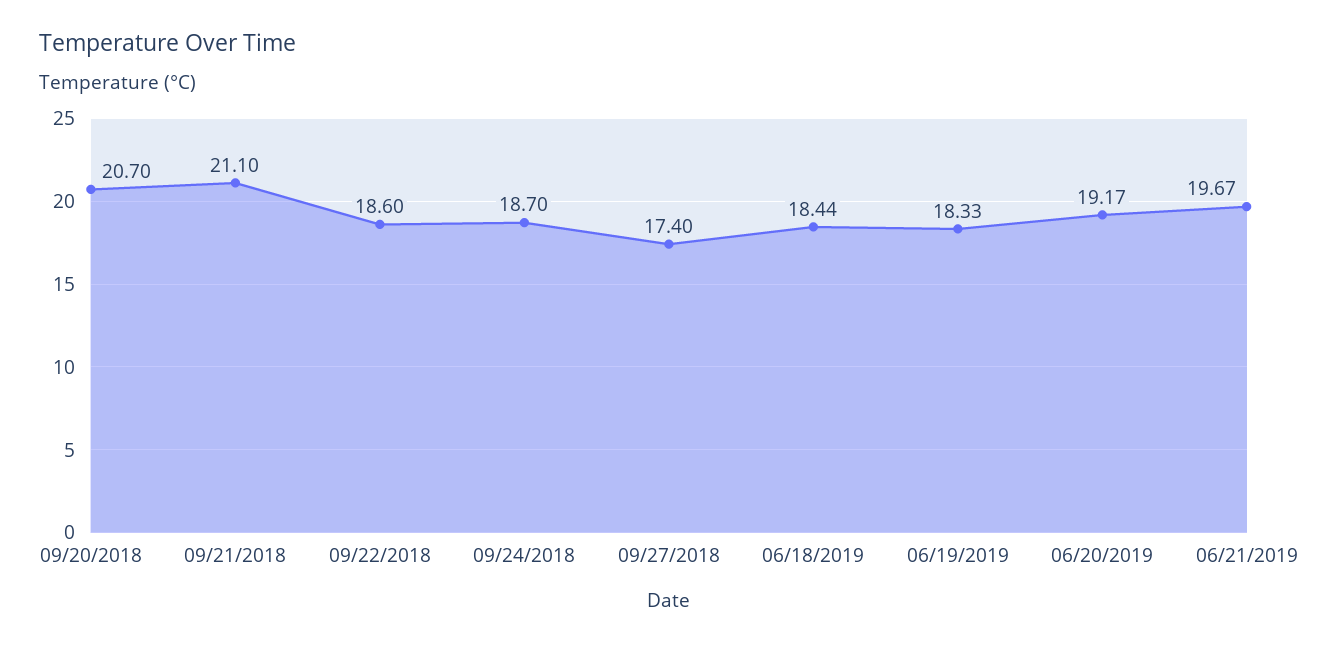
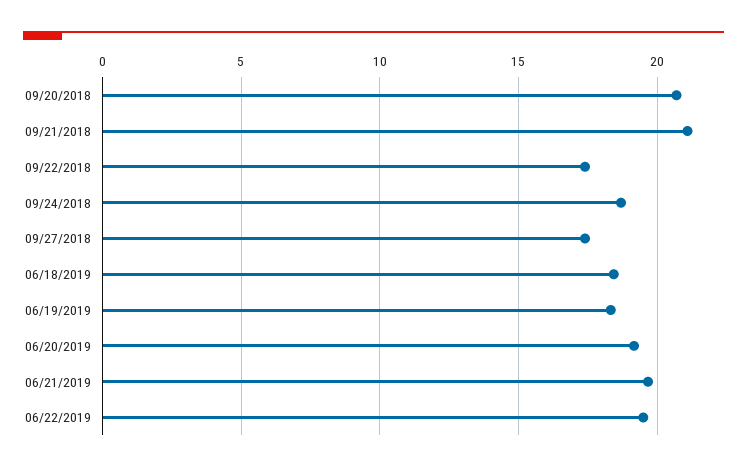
09/22/2018: 18.6 -> 17.5
06/22/2019: none -> 19.5

